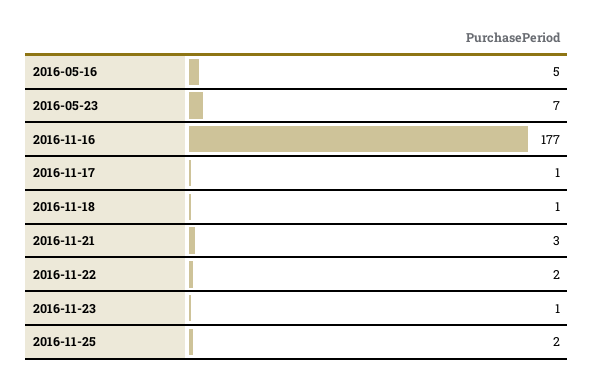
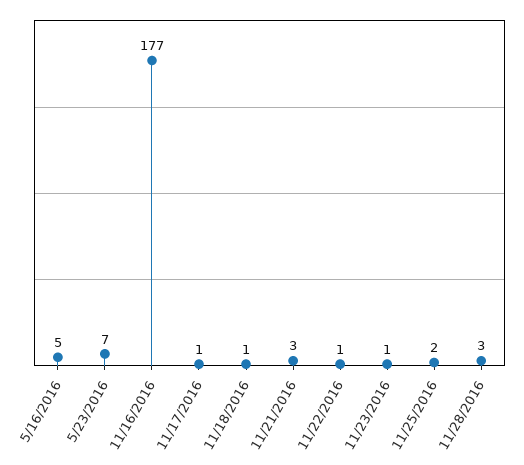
2016-11-22: 2 -> 1
11/28/2016: none -> 3

